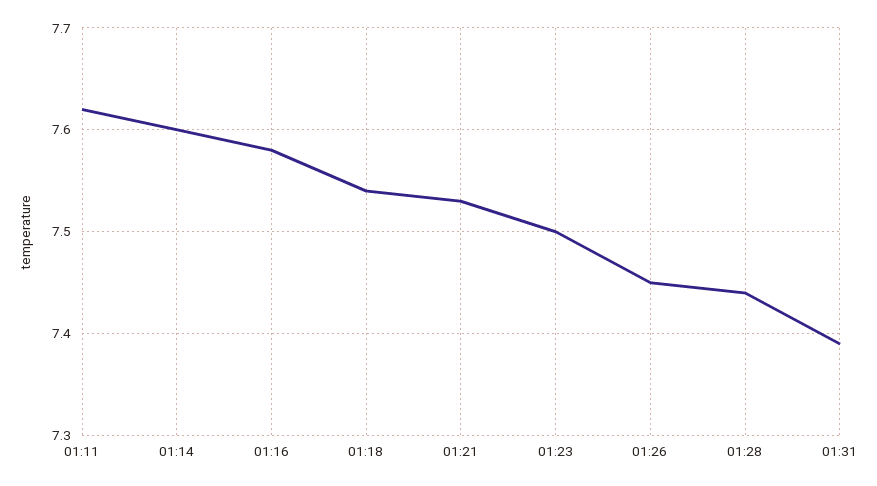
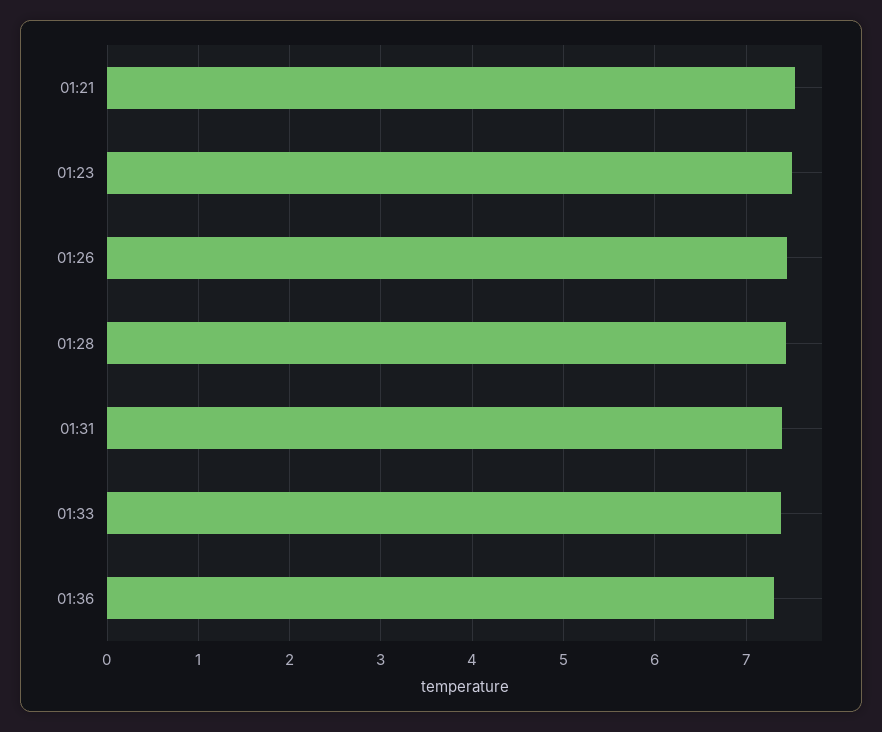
01:11: 7.62 -> none
01:14: 7.6 -> none
01:16: 7.58 -> none
01:18: 7.54 -> none
01:33: none -> 7.4
01:36: none -> 7.3

